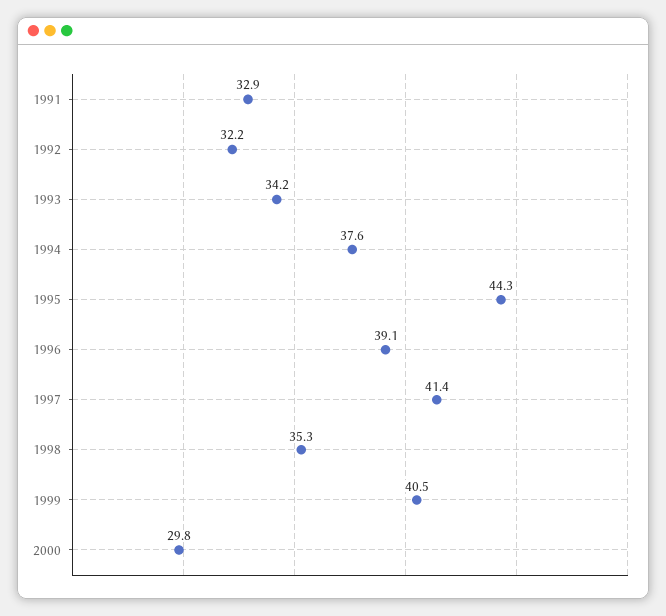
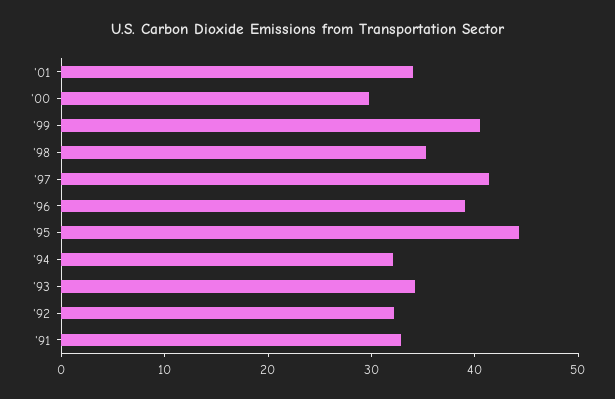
1994: 37.6 -> 32
'01: none -> 34

